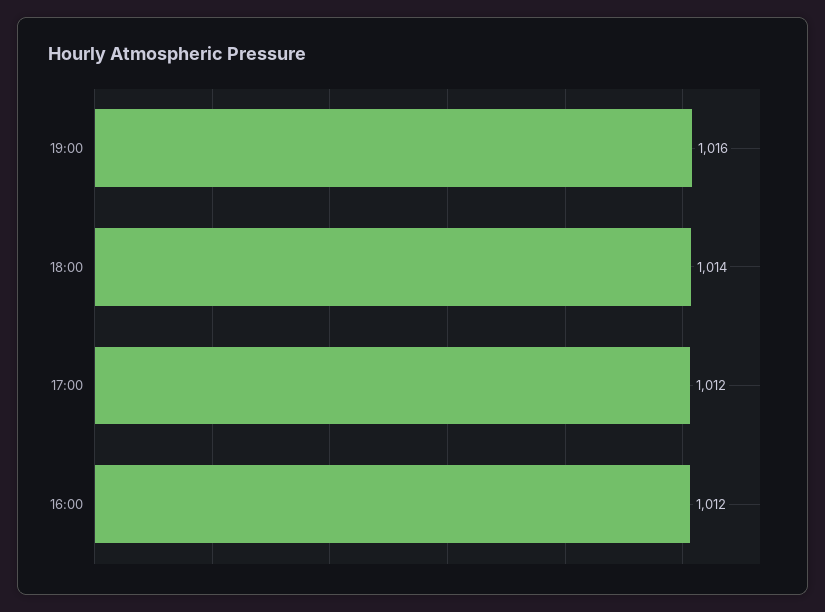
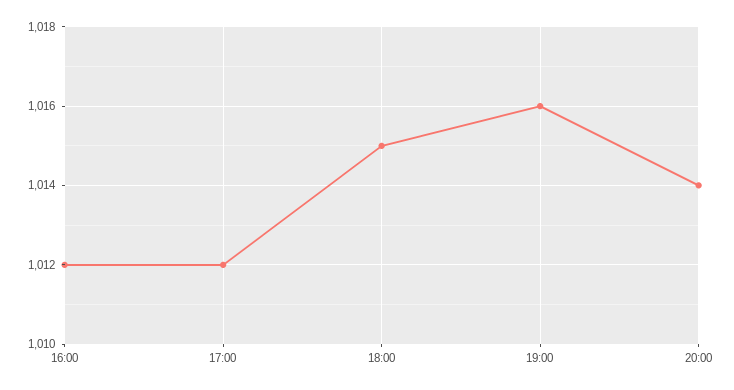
18:00: 1014 -> 1015
20:00: none -> 1014

